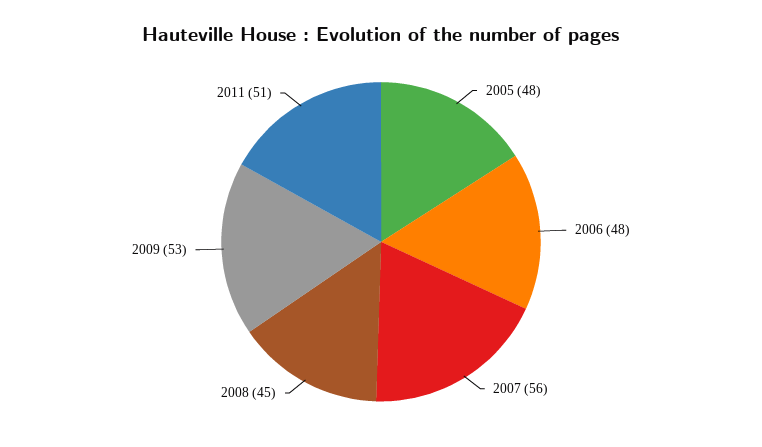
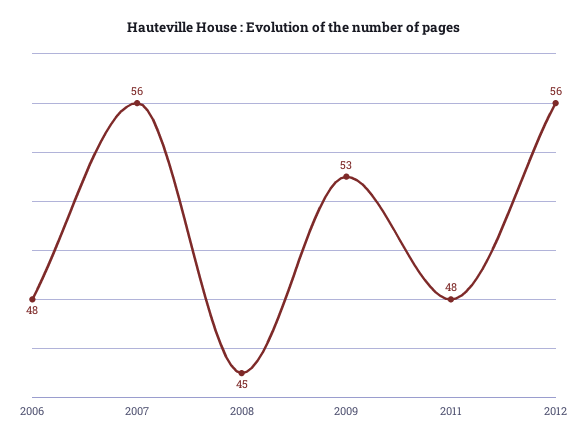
2005: 48 -> none
2011: 51 -> 48
2012: none -> 56

